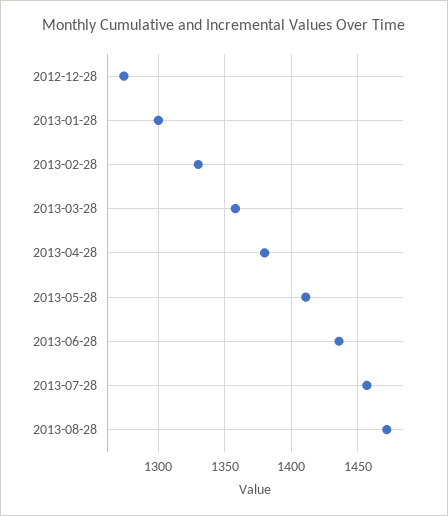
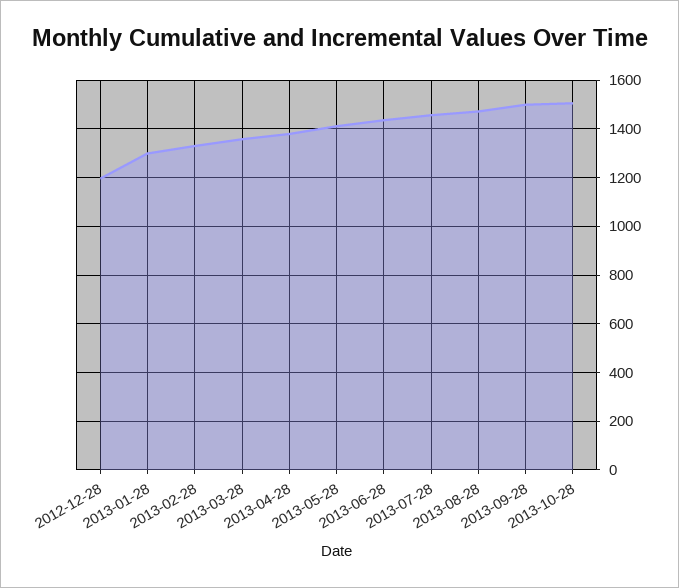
2012-12-28: 1275 -> 1200
2013-09-28: none -> 1500
2013-10-28: none -> 1500

